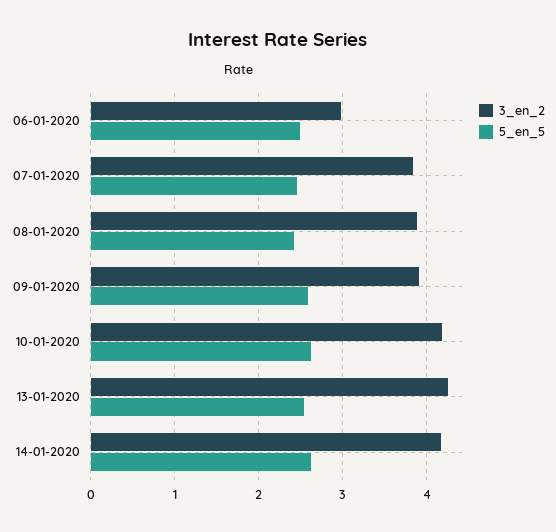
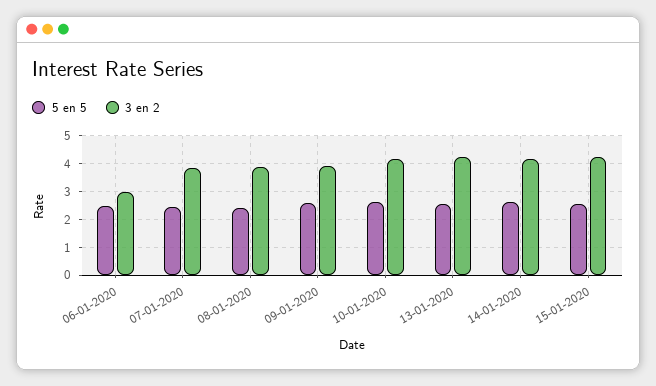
5_en_5, 15-01-2020: none -> 2.5
3_en_2, 15-01-2020: none -> 4.25

